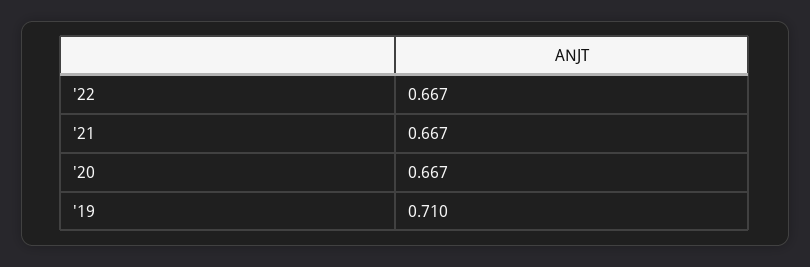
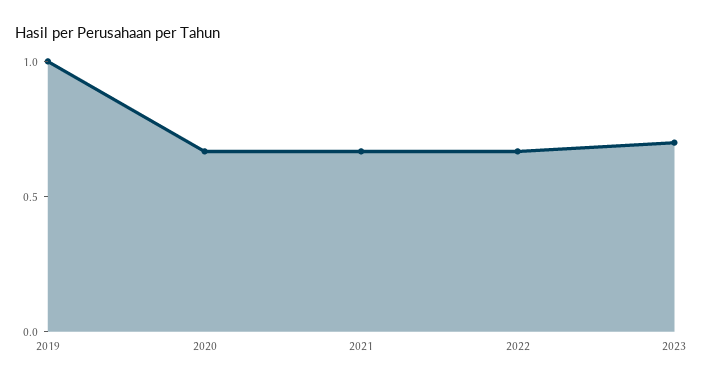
'19: 0.71 -> 1
2023: none -> 0.7

